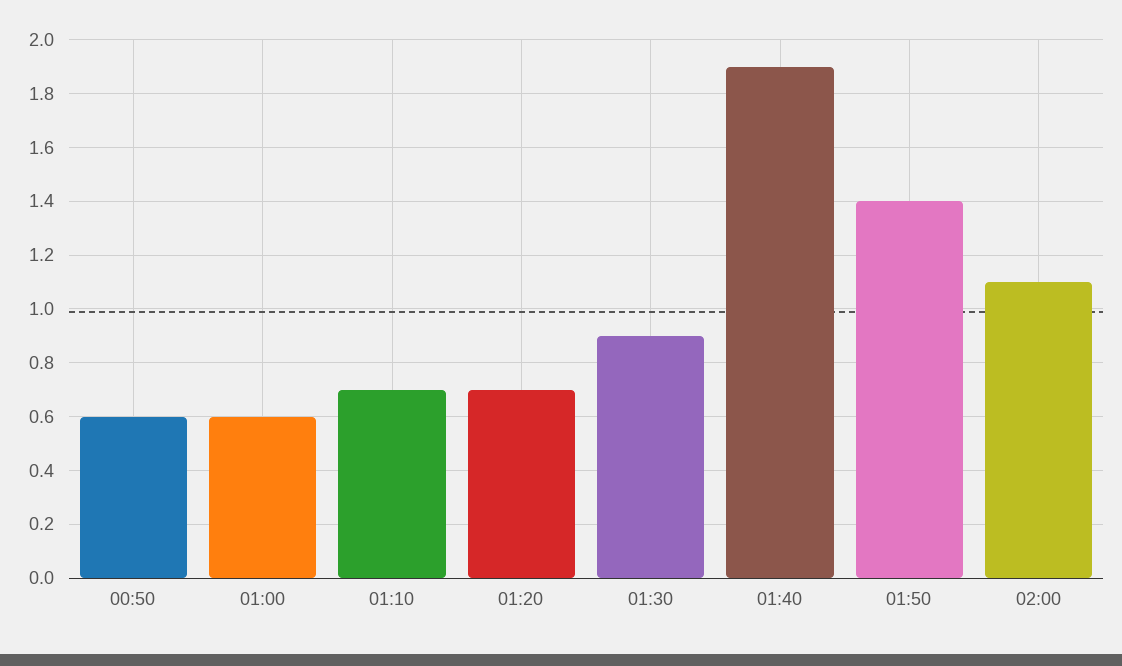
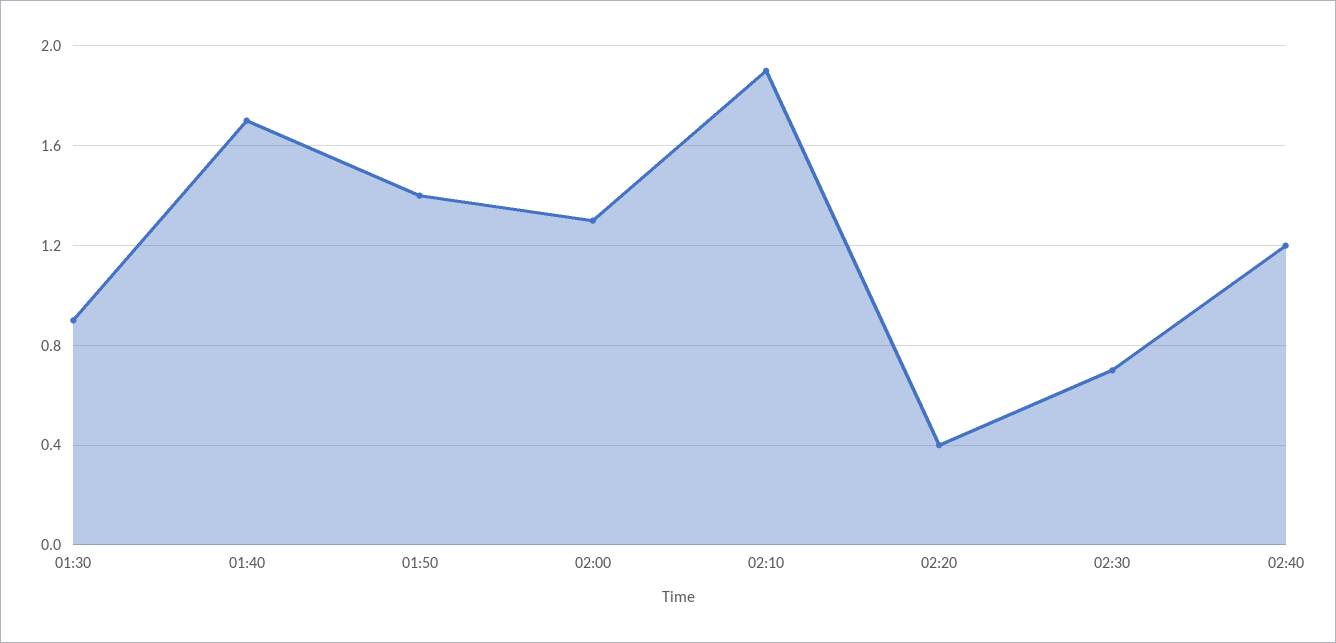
00:50: 0.6 -> none
01:00: 0.6 -> none
01:10: 0.7 -> none
01:20: 0.7 -> none
01:40: 1.9 -> 1.7
02:00: 1.1 -> 1.3
02:10: none -> 1.9
02:20: none -> 0.4
02:30: none -> 0.7
02:40: none -> 1.2

